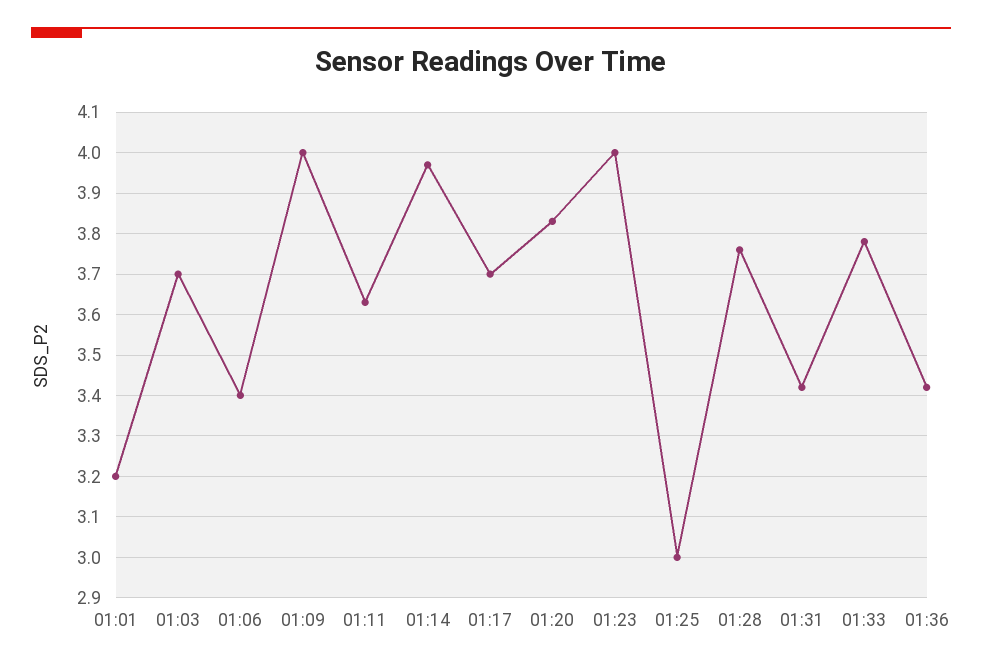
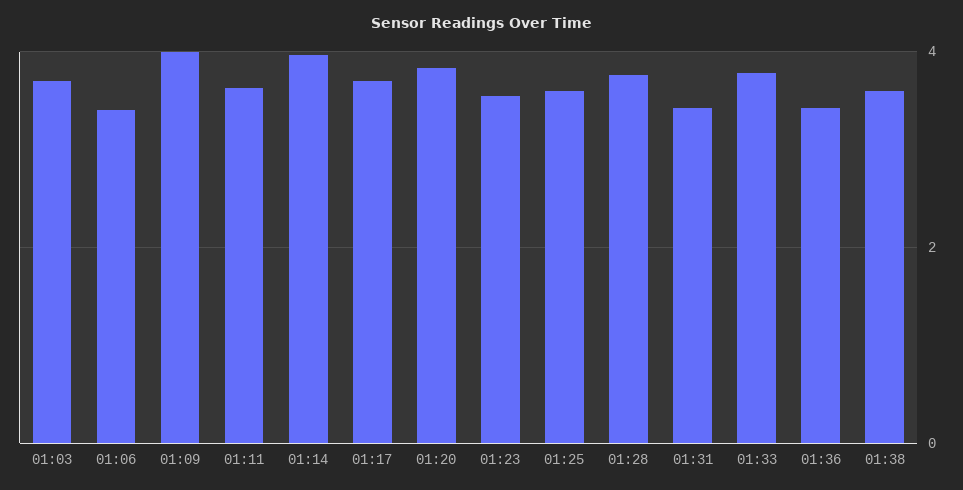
01:01: 3.2 -> none
01:23: 4 -> 3.6
01:25: 3 -> 3.6
01:38: none -> 3.6

